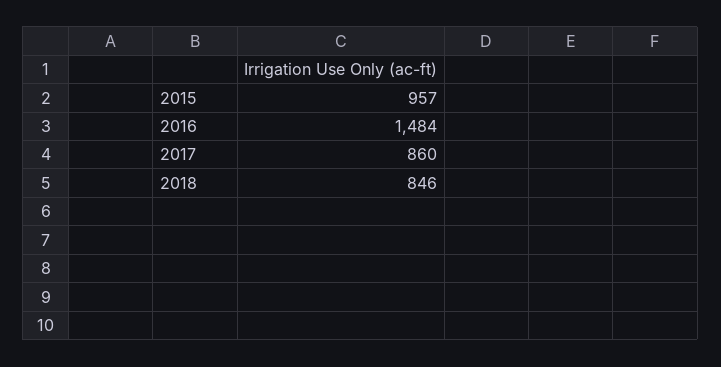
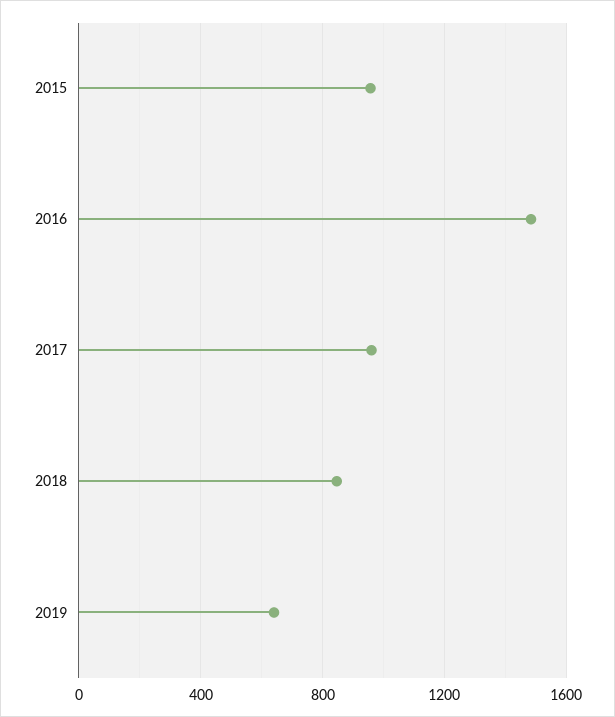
2017: 860 -> 950
2019: none -> 650

